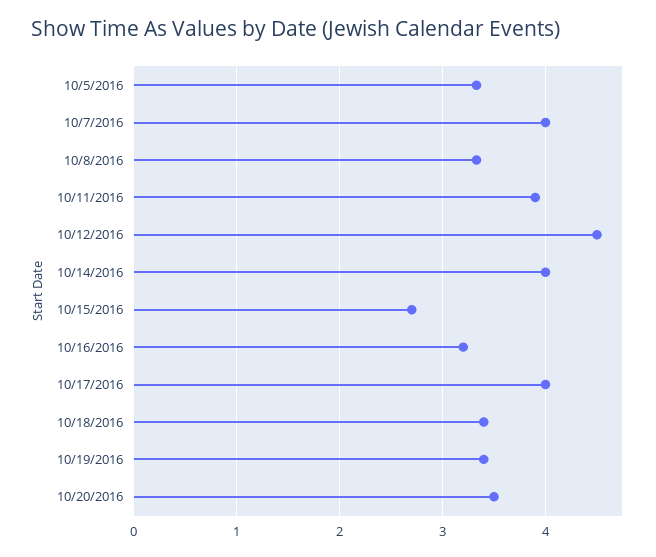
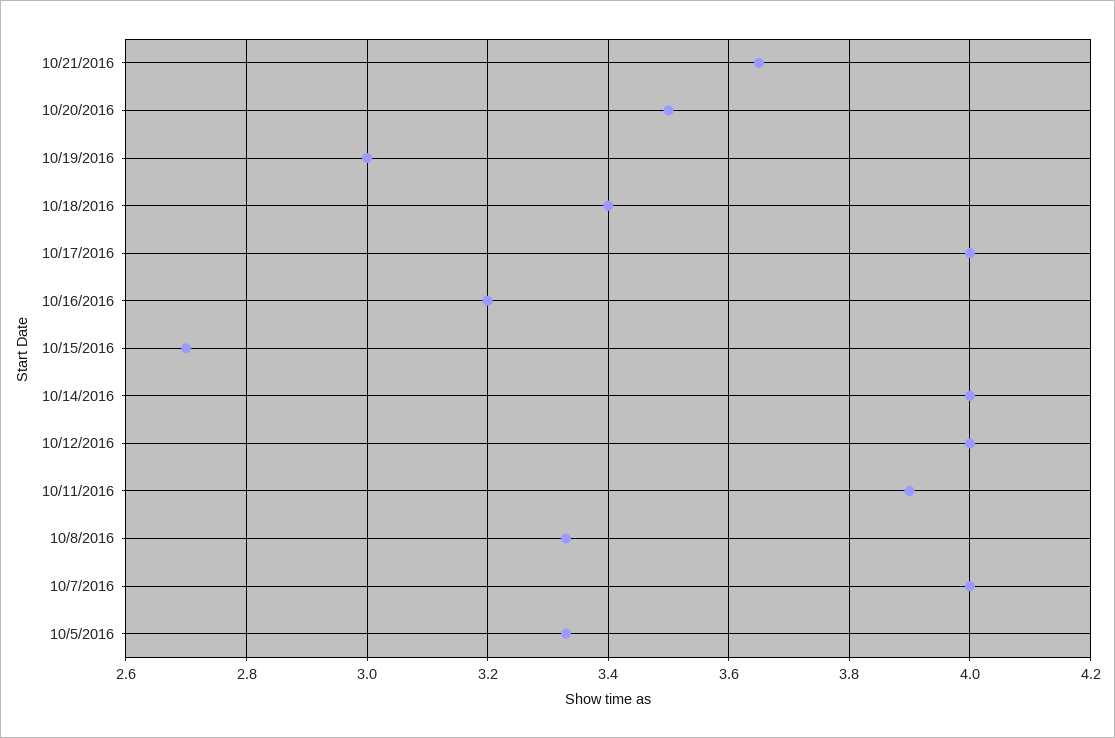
10/12/2016: 4.5 -> 4
10/19/2016: 3.4 -> 3
10/21/2016: none -> 3.65

